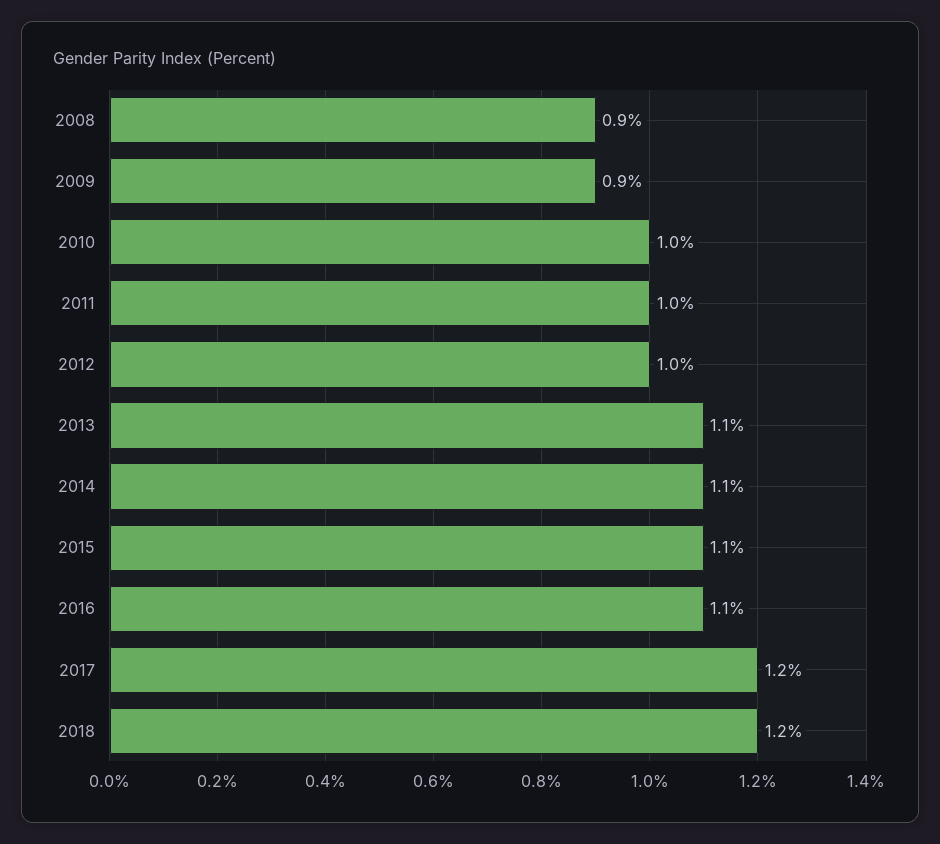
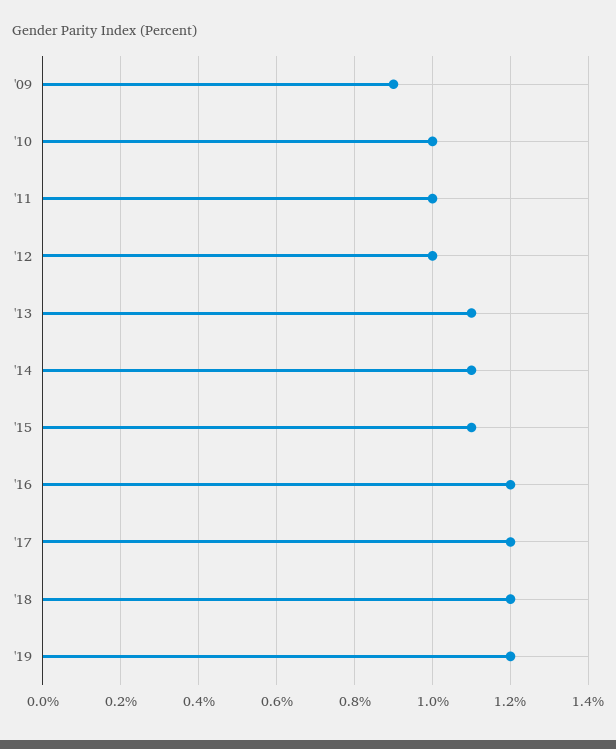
2008: 0.9 -> none
2016: 1.1 -> 1.2
'19: none -> 1.2

